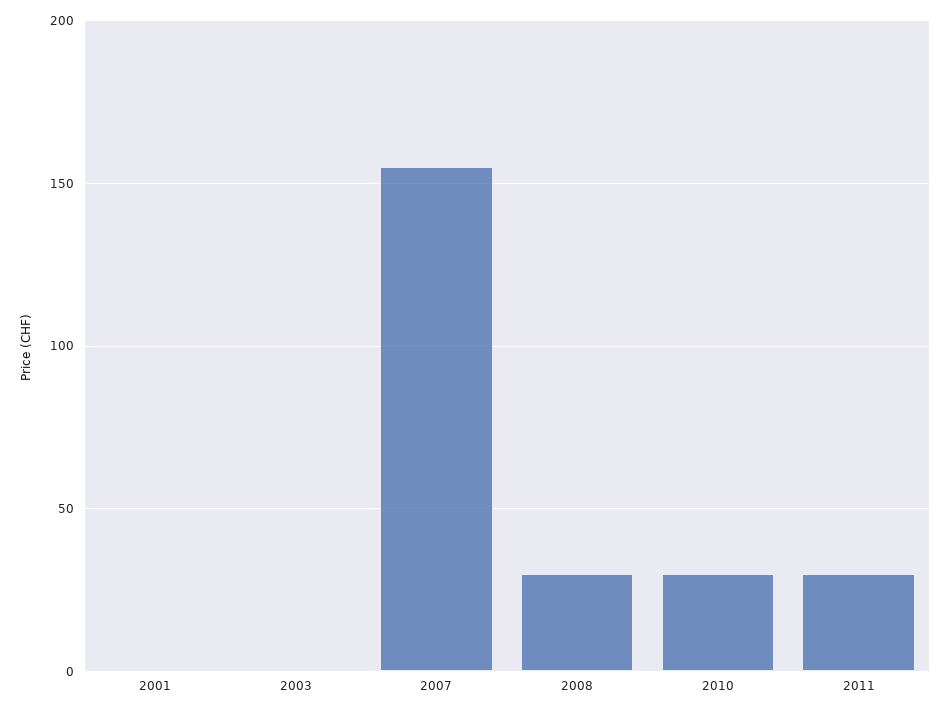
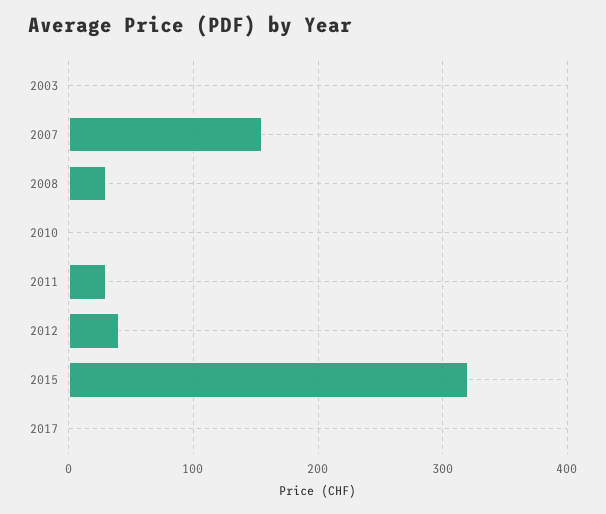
2001: 0 -> none
2010: 30 -> 0
2012: none -> 40
2015: none -> 320
2017: none -> 0

